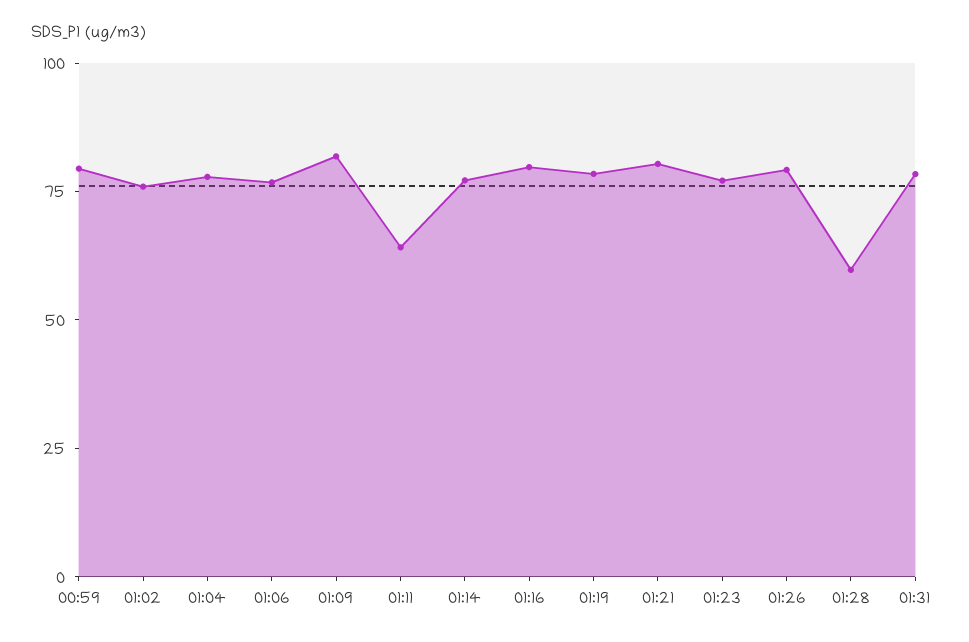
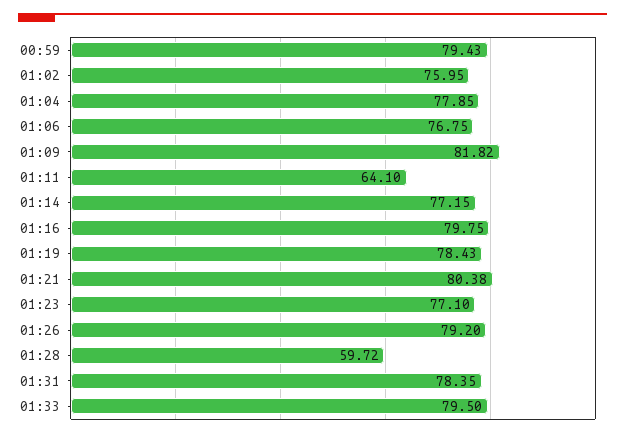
01:33: none -> 79.5

